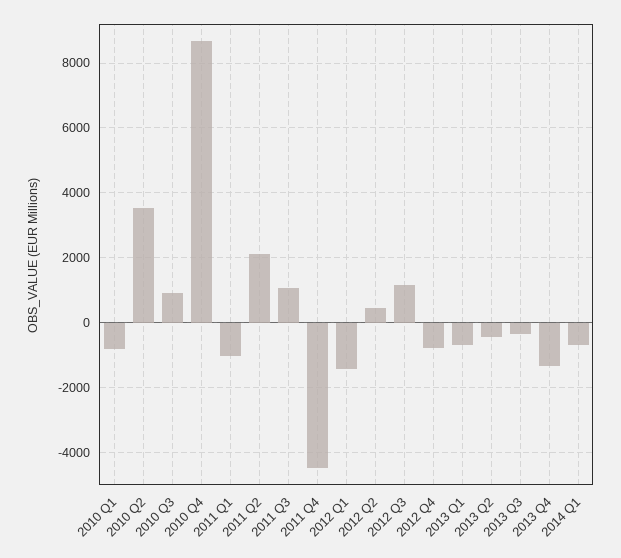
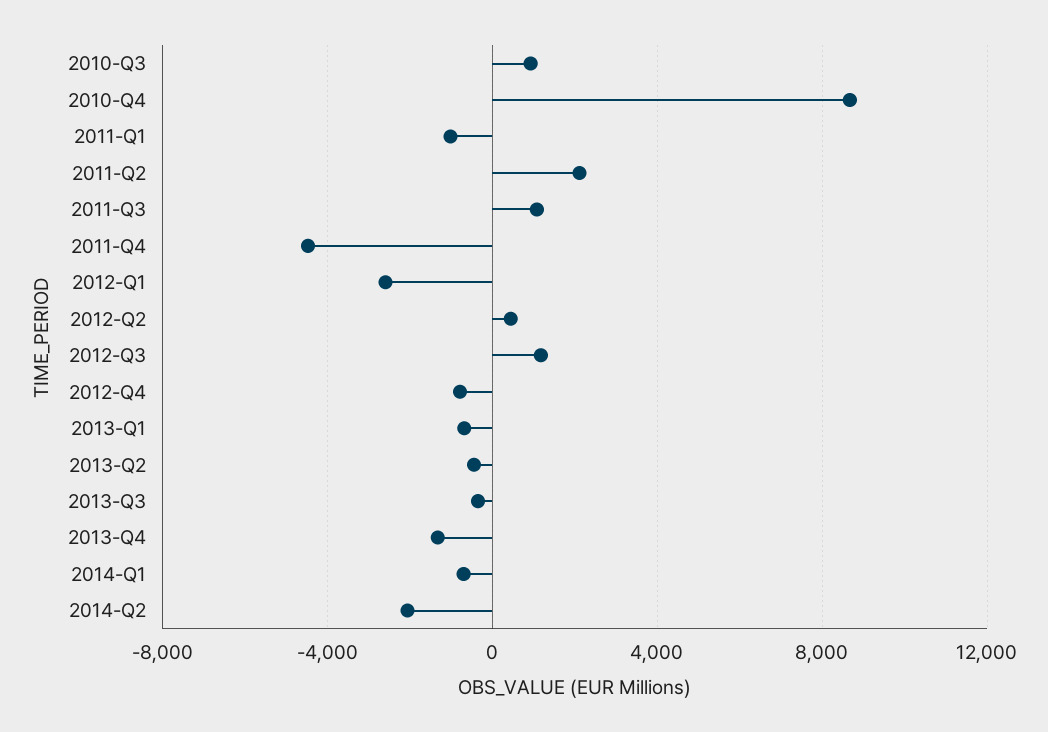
2010 Q1: -800 -> none
2010 Q2: 3600 -> none
2012 Q1: -1400 -> -2500
2014-Q2: none -> -2000

